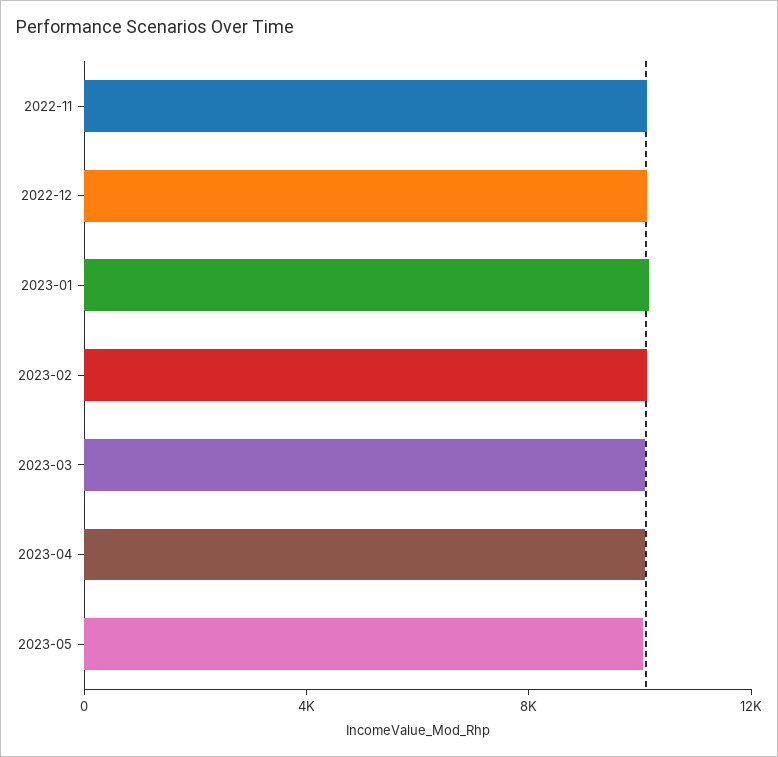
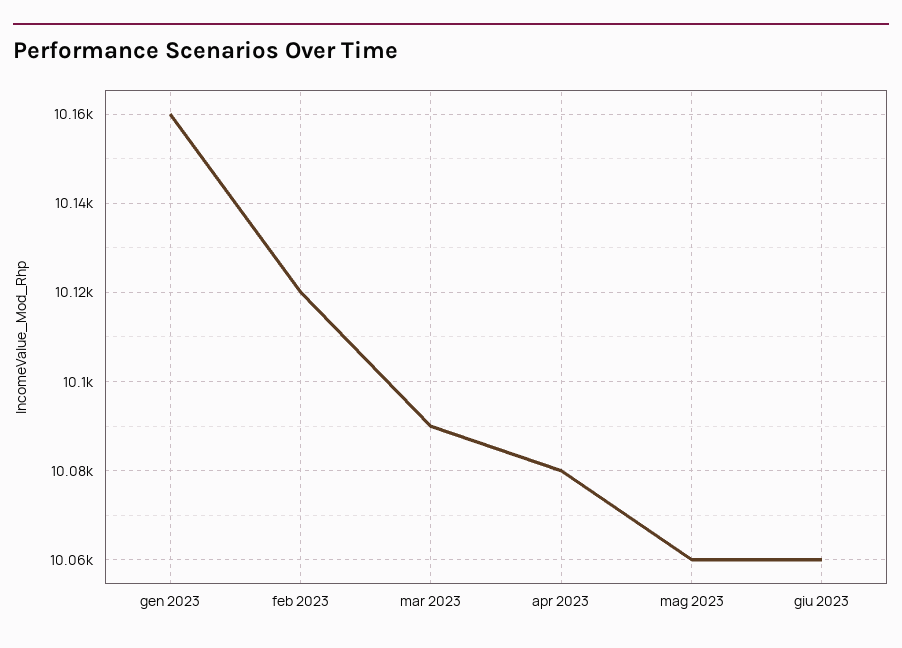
2022-11: 10000 -> none
2022-12: 10000 -> none
giu 2023: none -> 10060

